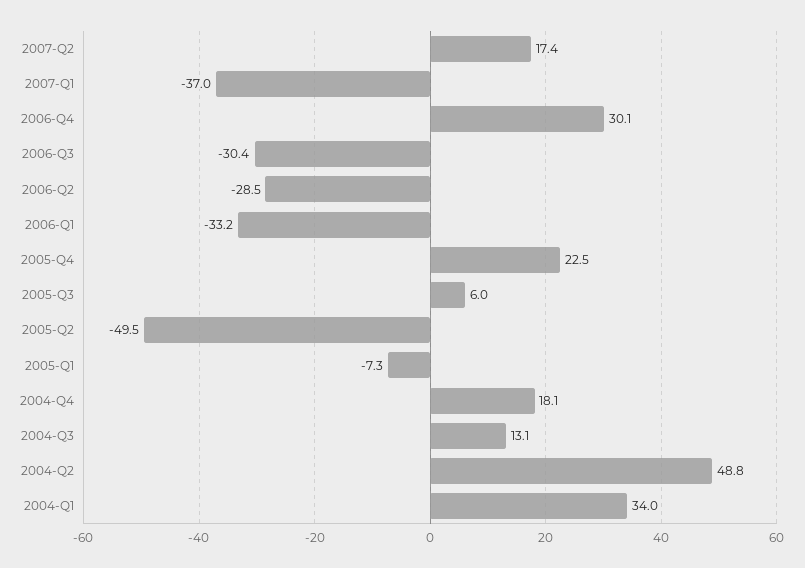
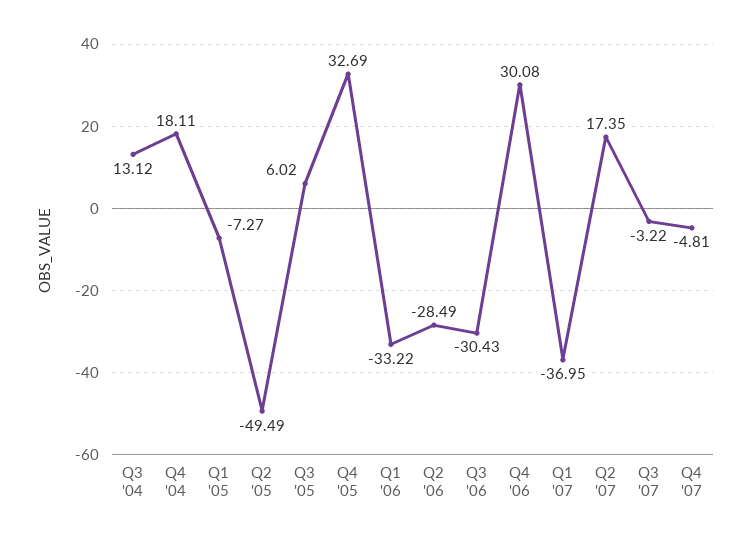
2005-Q4: 22.5 -> 32.69
2004-Q2: 48.8 -> none
2004-Q1: 34 -> none
Q3 '07: none -> -3.22
Q4 '07: none -> -4.81

